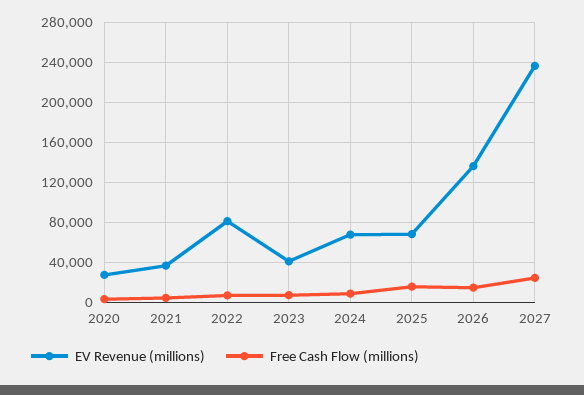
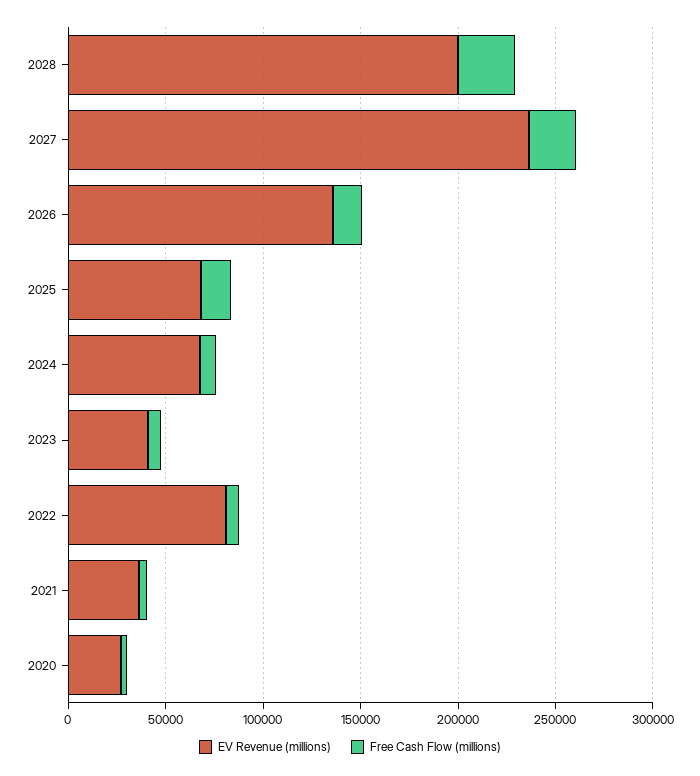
EV Revenue (millions), 2028: none -> 200000
Free Cash Flow (millions), 2028: none -> 30000

